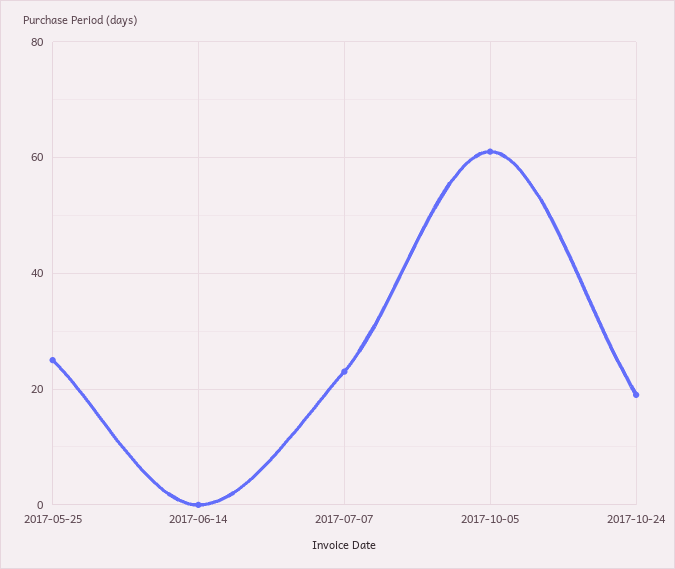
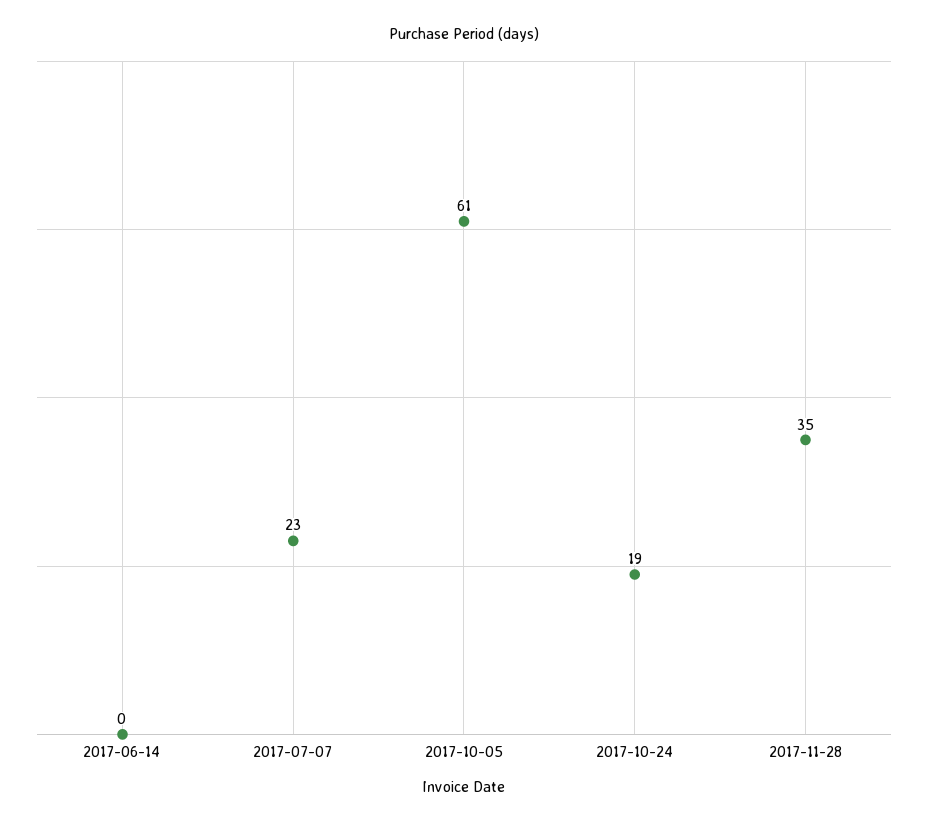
2017-05-25: 25 -> none
2017-11-28: none -> 35

